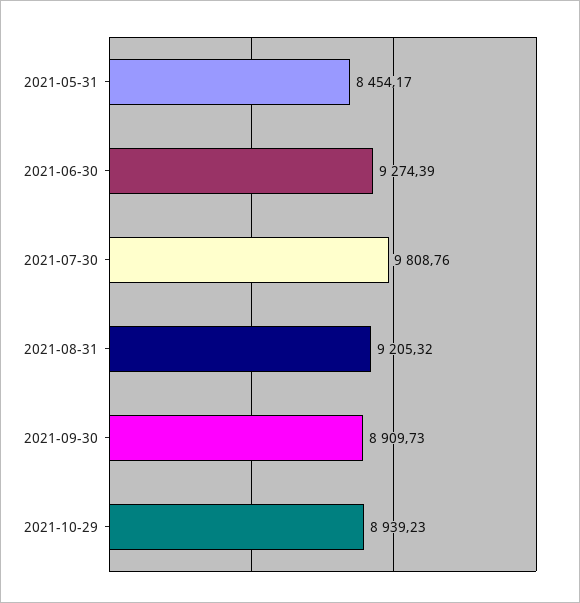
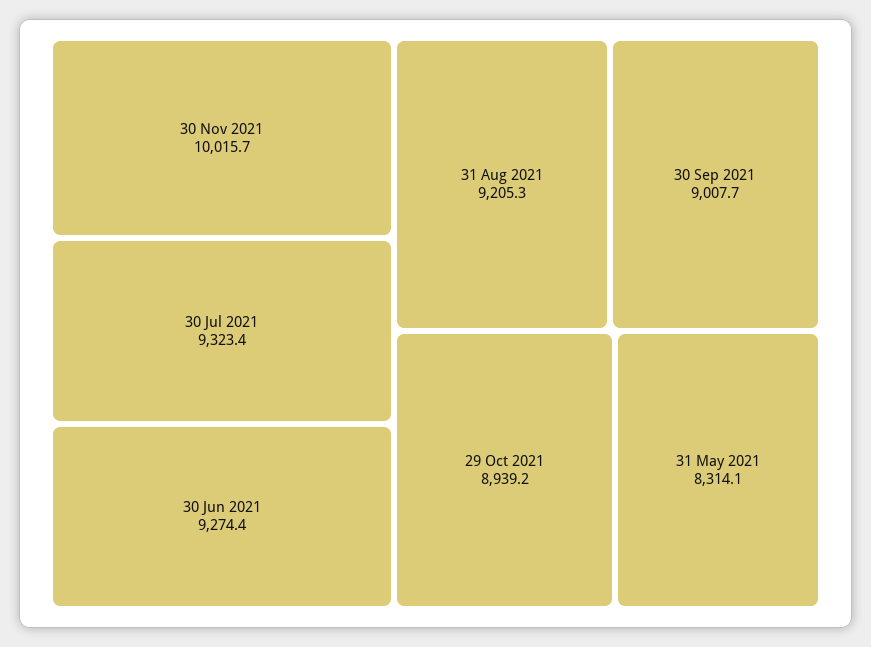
2021-05-31: 8454.17 -> 8314.1
2021-07-30: 9808.76 -> 9323.4
2021-09-30: 8909.73 -> 9007.7
30 Nov 2021: none -> 10015.7

